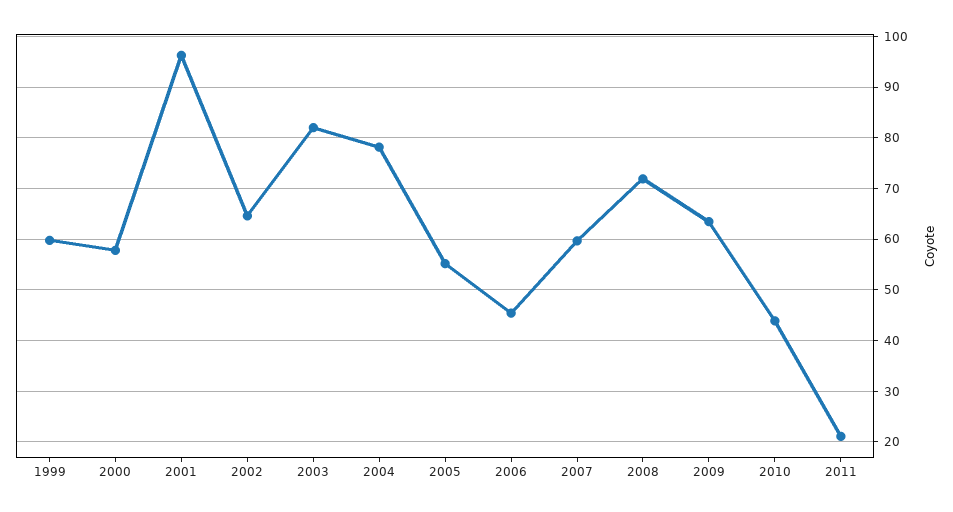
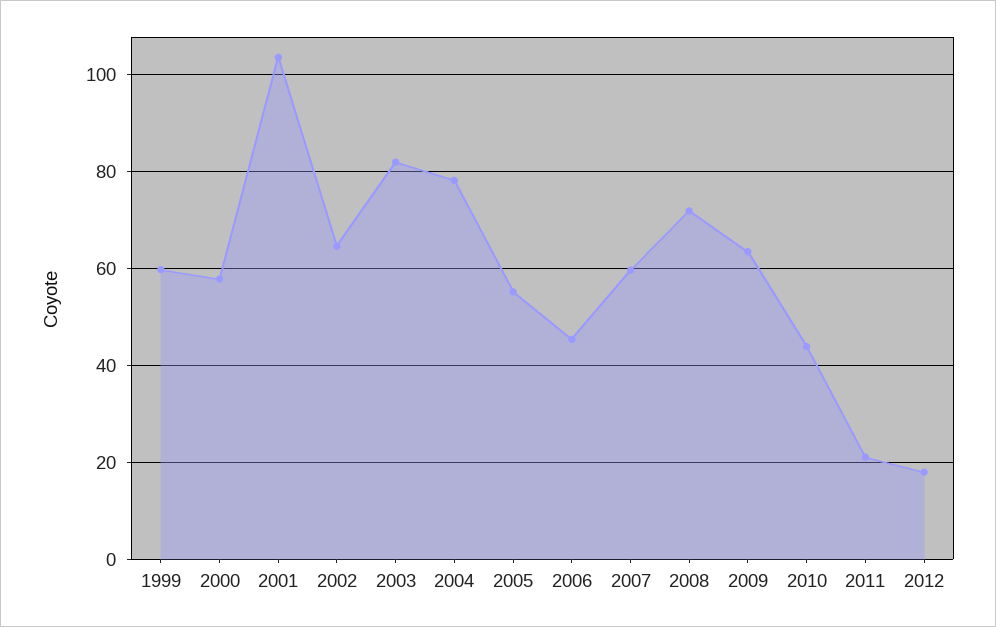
2001: 96 -> 104
2012: none -> 18

